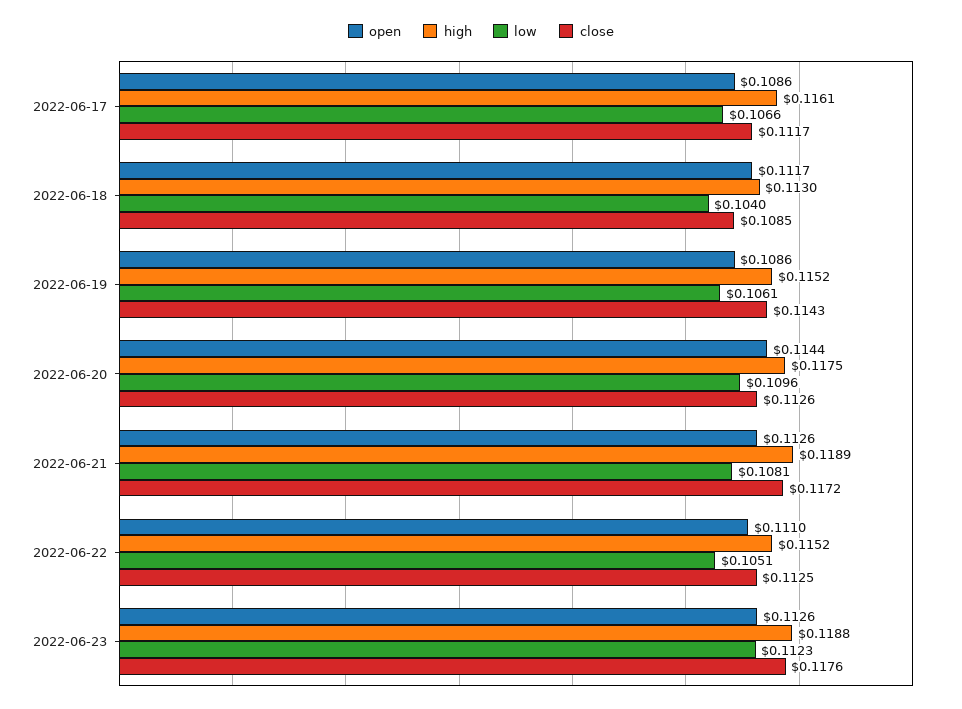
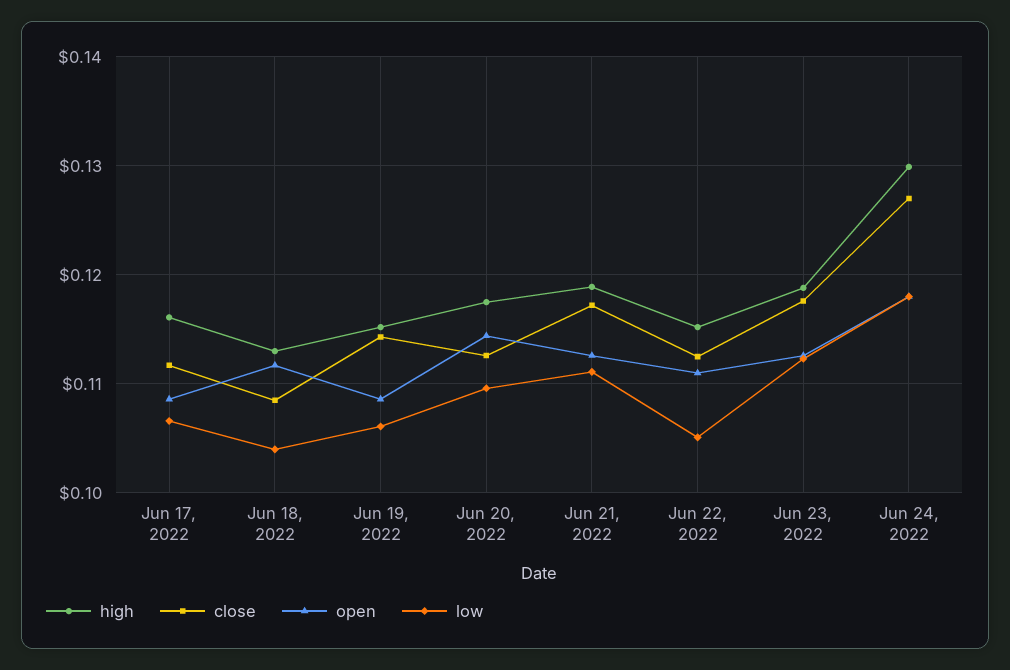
low, 2022-06-21: 0.1081 -> 0.111
high, Jun 24, 2022: none -> 0.13
close, Jun 24, 2022: none -> 0.127
open, Jun 24, 2022: none -> 0.118
low, Jun 24, 2022: none -> 0.118

